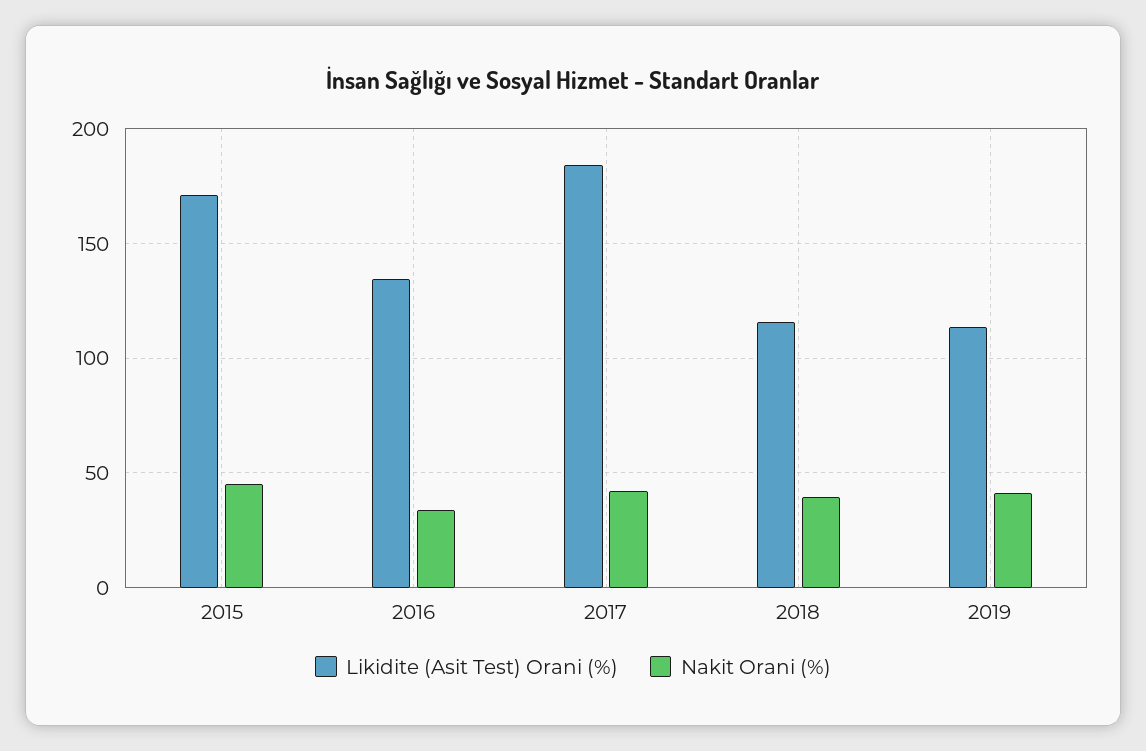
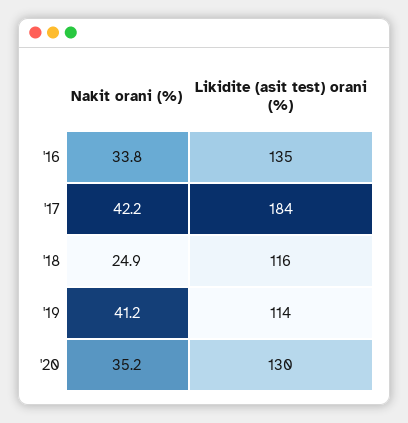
Likidite (Asit Test) Orani (%), 2015: 170 -> none
Nakit Orani (%), 2015: 45 -> none
Nakit Orani (%), 2018: 40 -> 24.9
Nakit Orani (%), '20: none -> 35.2
Likidite (Asit Test) Orani (%), '20: none -> 130

